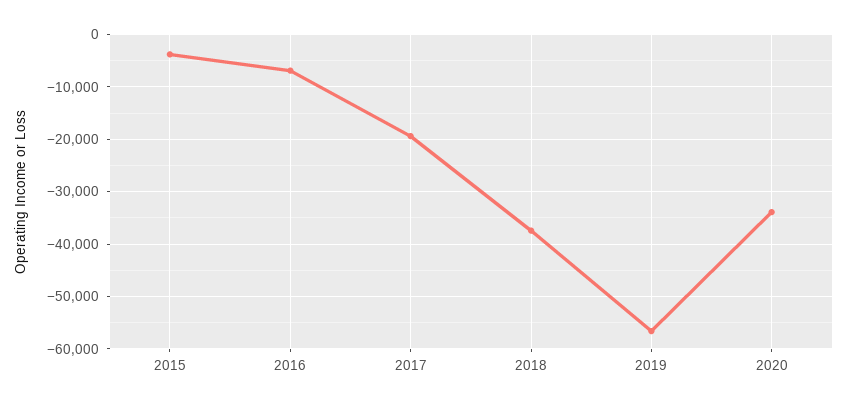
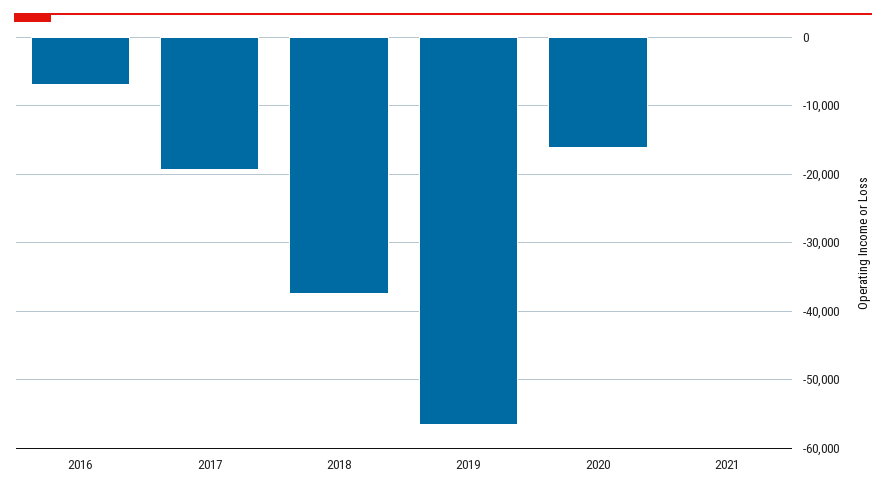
2015: -4000 -> none
2020: -34000 -> -16000
2021: none -> 0

